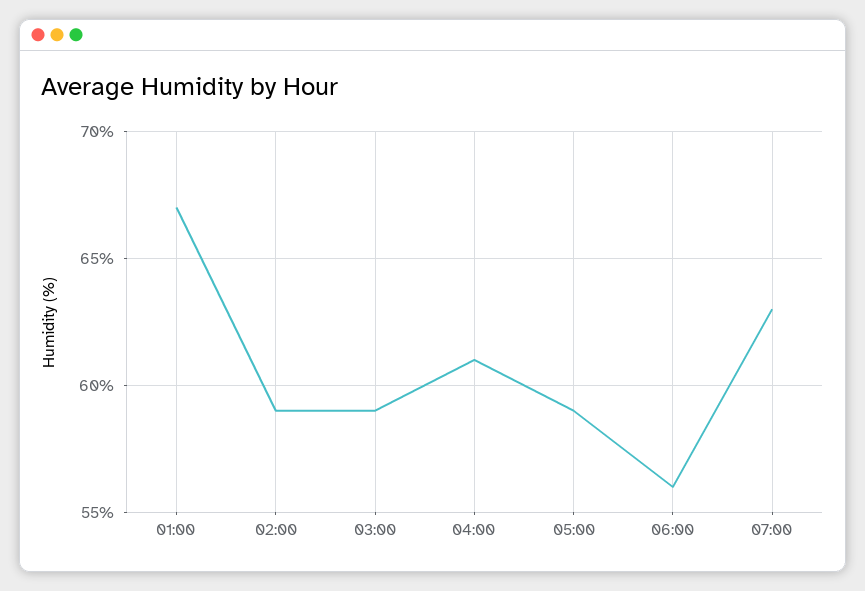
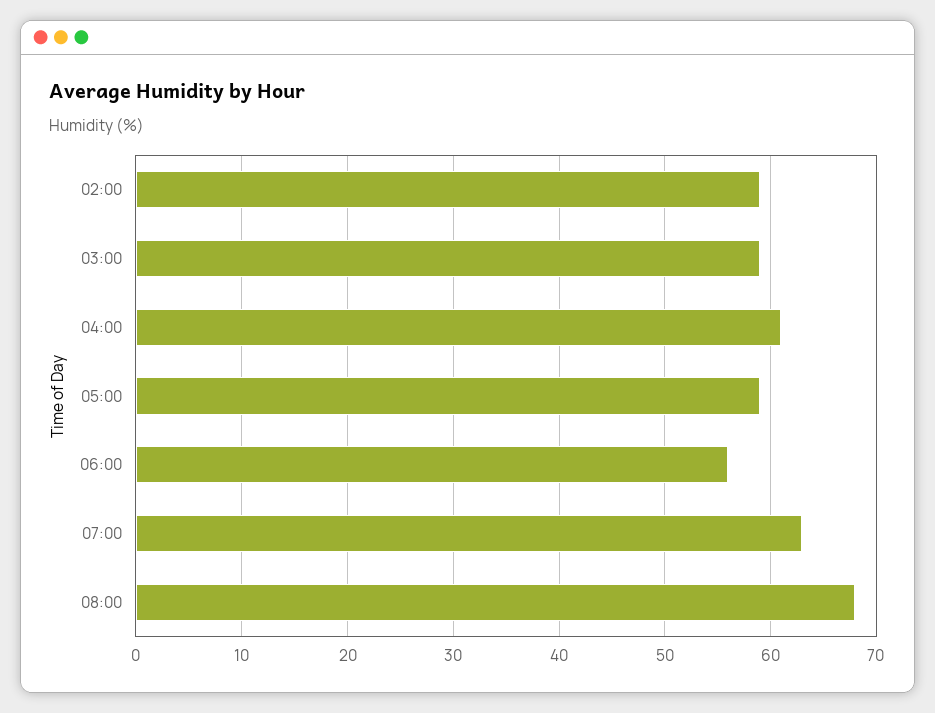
01:00: 67 -> none
08:00: none -> 68

